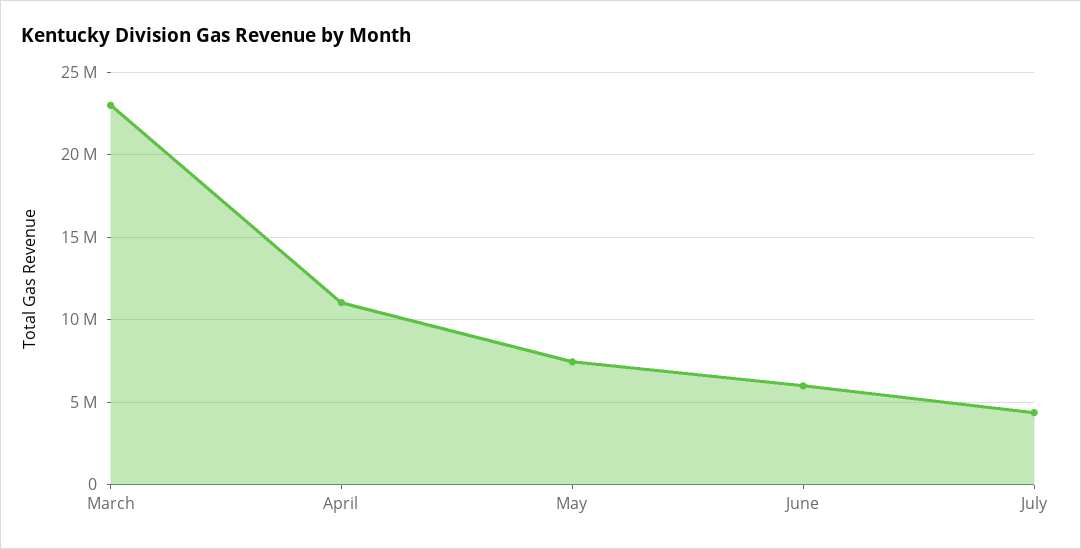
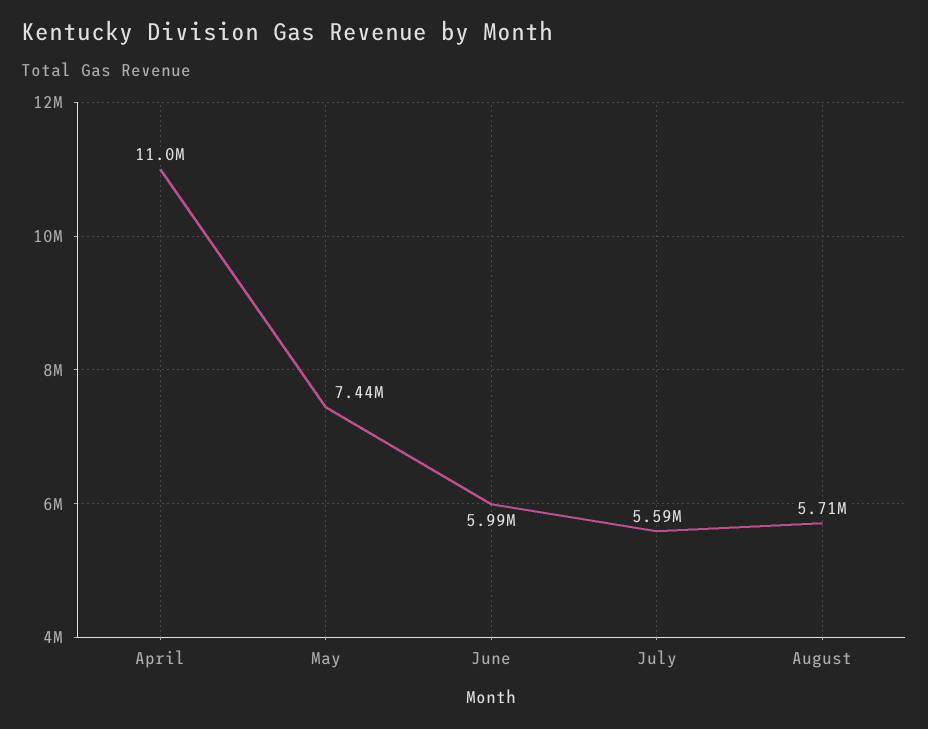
March: 23000000 -> none
July: 4500000 -> 5590000
August: none -> 5710000

